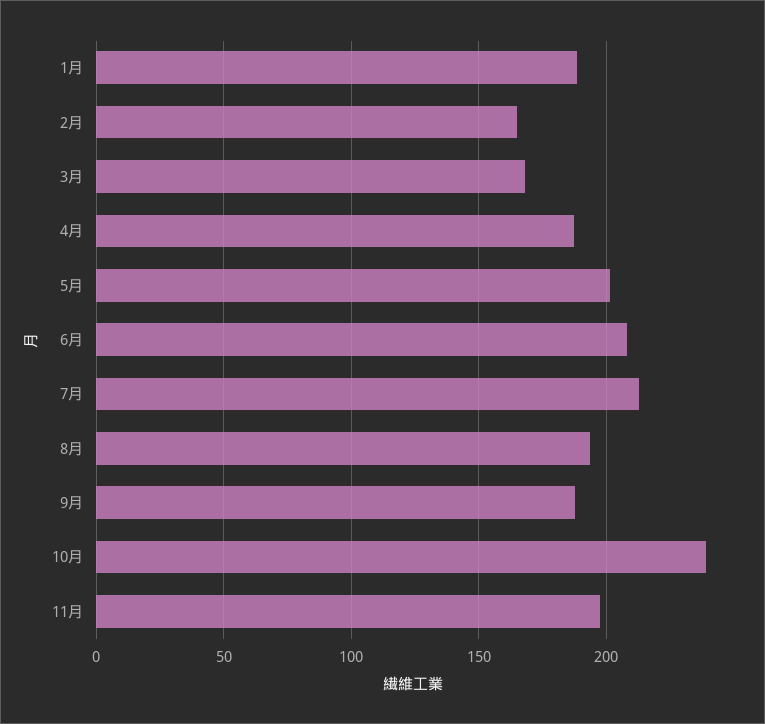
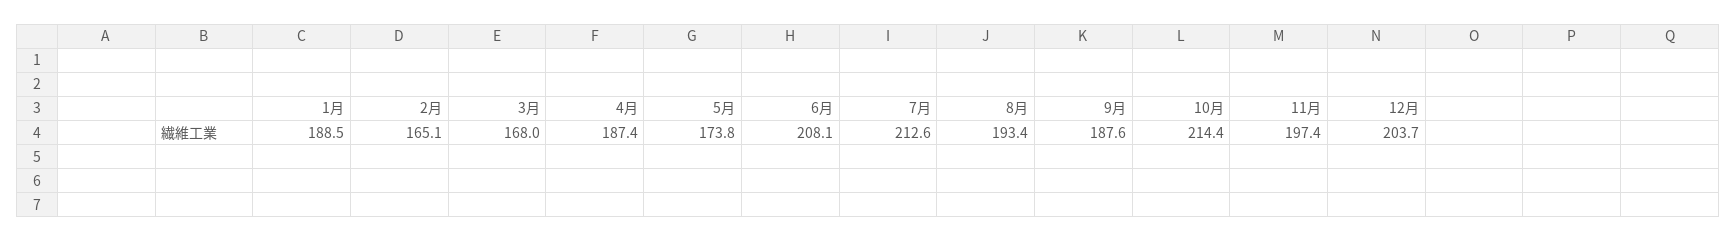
5月: 200 -> 173.8
10月: 240 -> 214.4
12月: none -> 203.7

